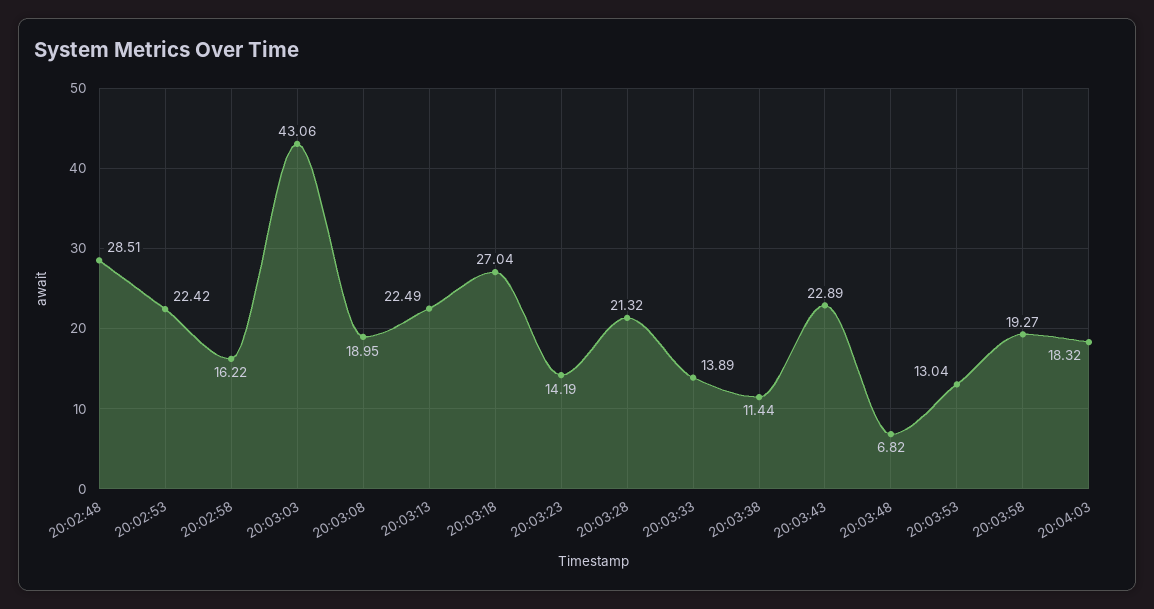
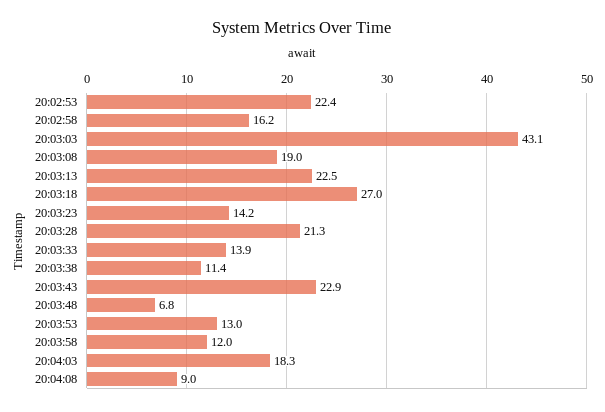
20:02:48: 28.51 -> none
20:03:58: 19.27 -> 12
20:04:08: none -> 9

